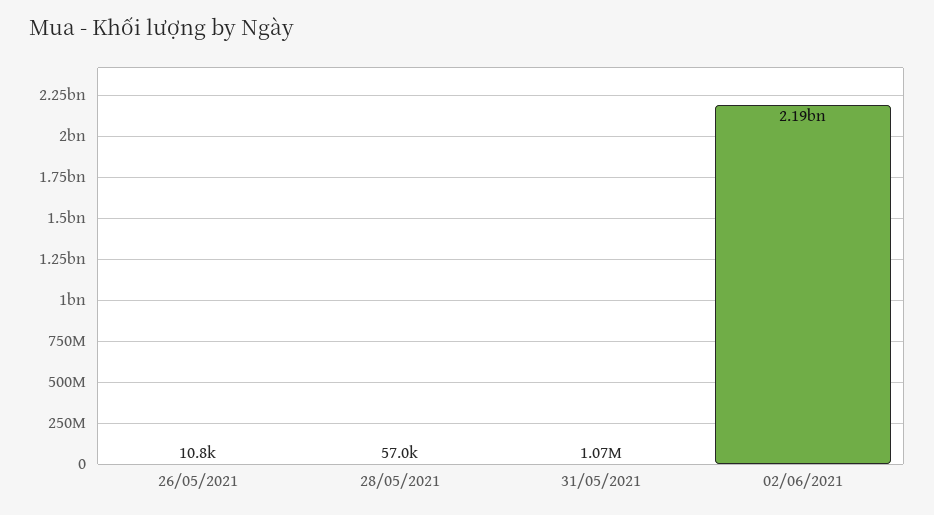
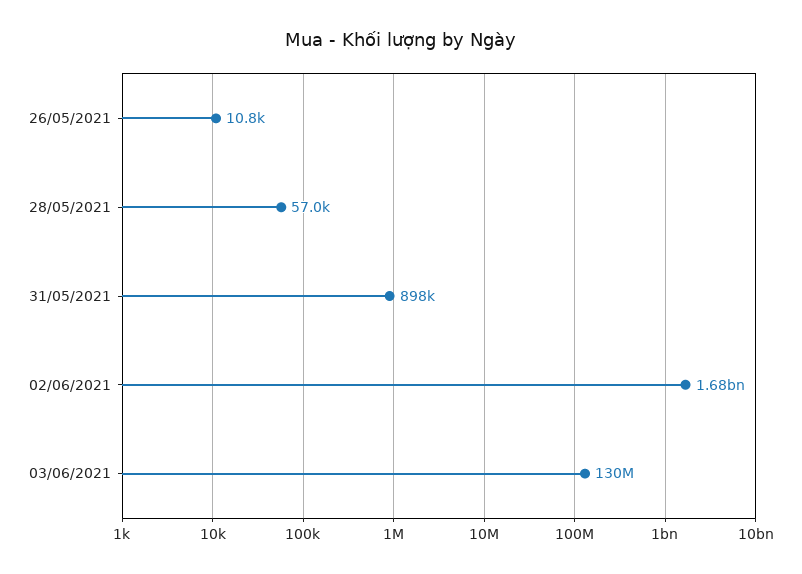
31/05/2021: 1070000 -> 898000
02/06/2021: 2190000000 -> 1680000000
03/06/2021: none -> 130000000

